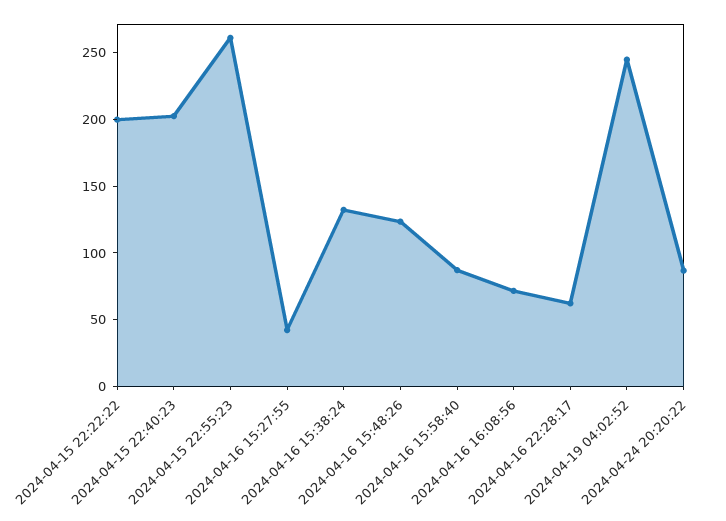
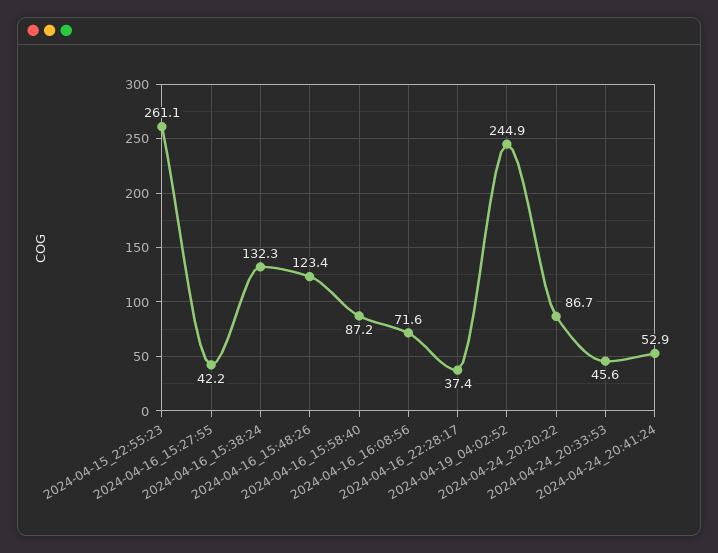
2024-04-15 22:22:22: 200 -> none
2024-04-15 22:40:23: 200 -> none
2024-04-16 22:28:17: 60 -> 37.4
2024-04-24_20:33:53: none -> 45.6
2024-04-24_20:41:24: none -> 52.9

